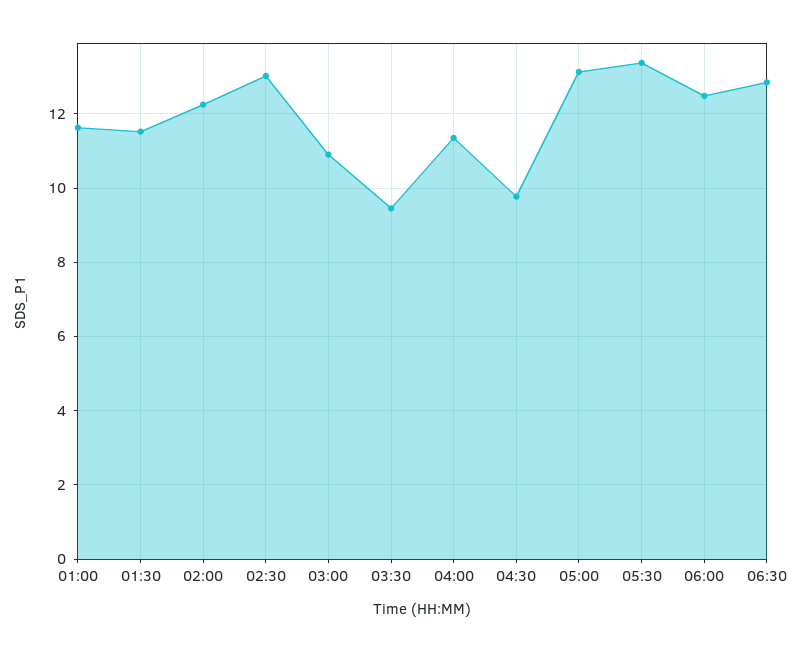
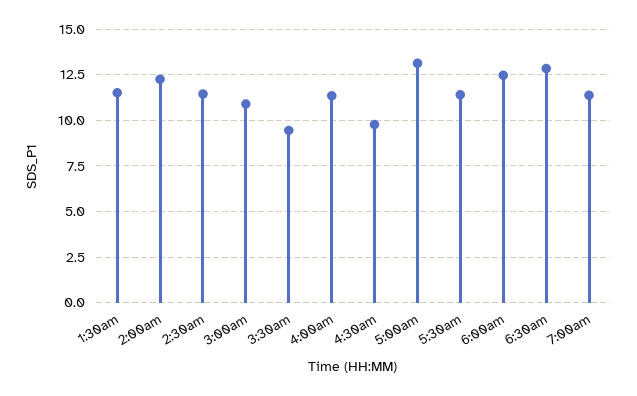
01:00: 11.6 -> none
02:30: 13 -> 11.5
05:30: 13.4 -> 11.5
7:00am: none -> 11.5

